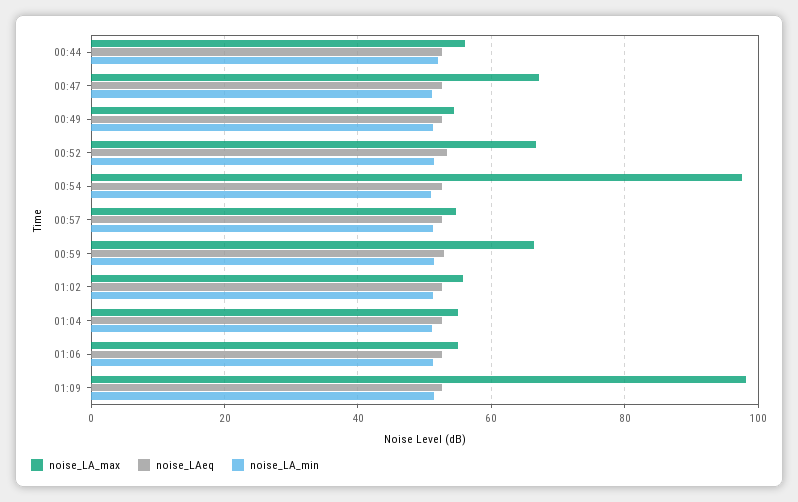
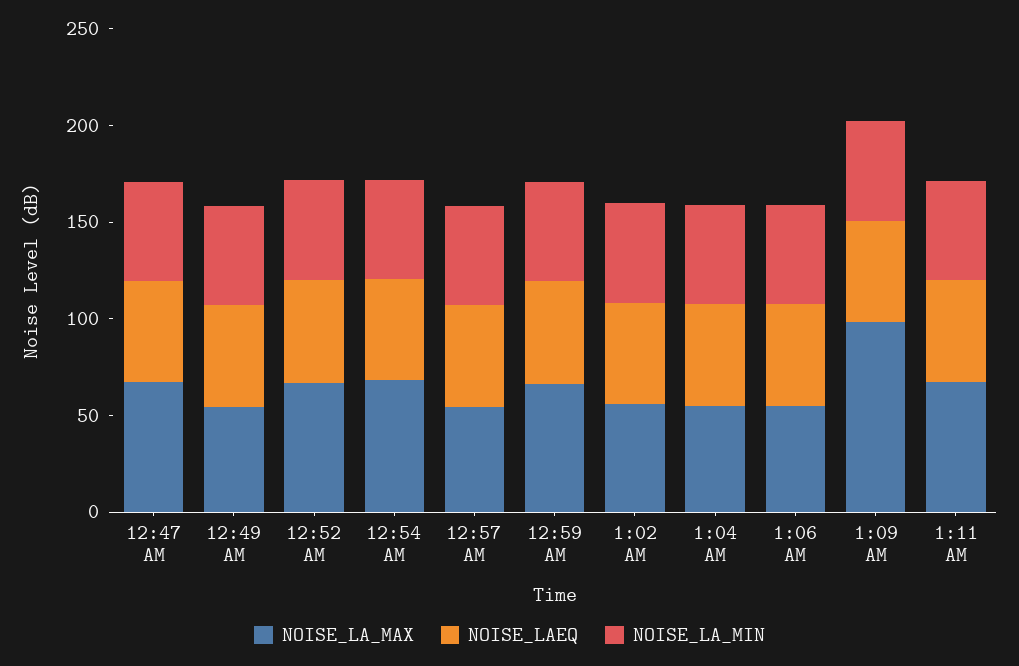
noise_LA_max, 00:44: 56 -> none
noise_LAeq, 00:44: 52 -> none
noise_LA_min, 00:44: 52 -> none
noise_LA_max, 00:54: 98 -> 70
noise_LA_max, 1:11 AM: none -> 70
noise_LAeq, 1:11 AM: none -> 50
noise_LA_min, 1:11 AM: none -> 50

